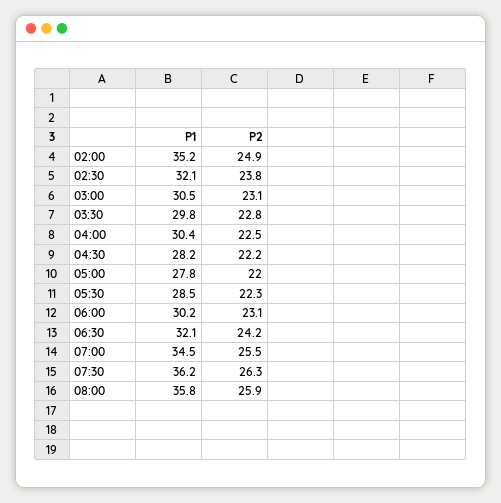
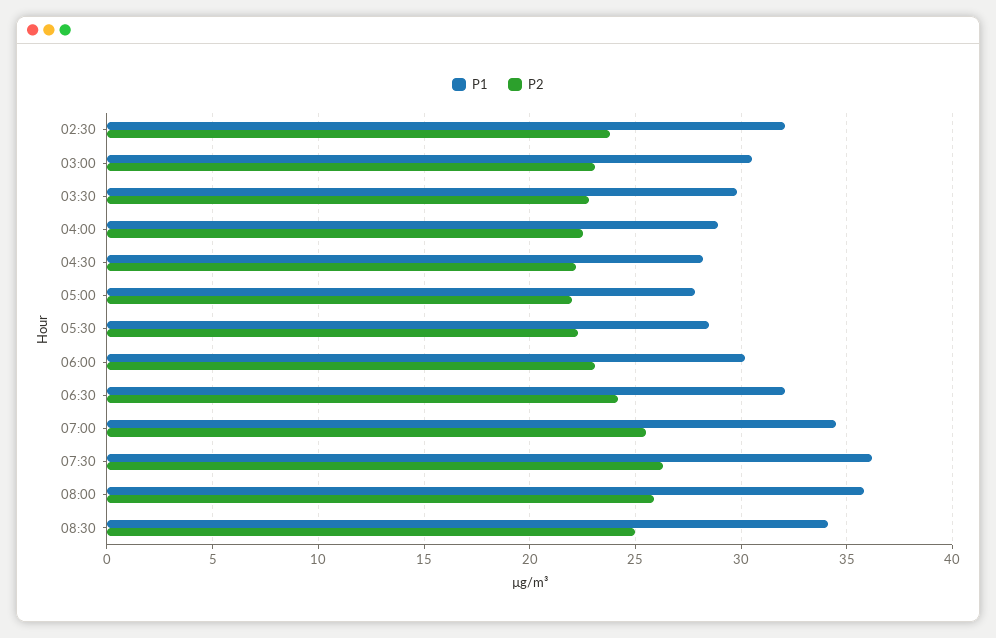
P1, 02:00: 35.2 -> none
P2, 02:00: 24.9 -> none
P1, 04:00: 30.4 -> 29
P1, 08:30: none -> 34
P2, 08:30: none -> 25

